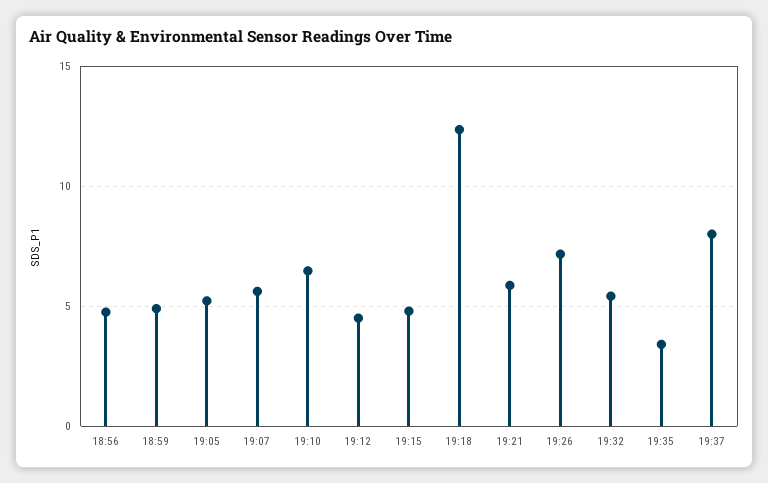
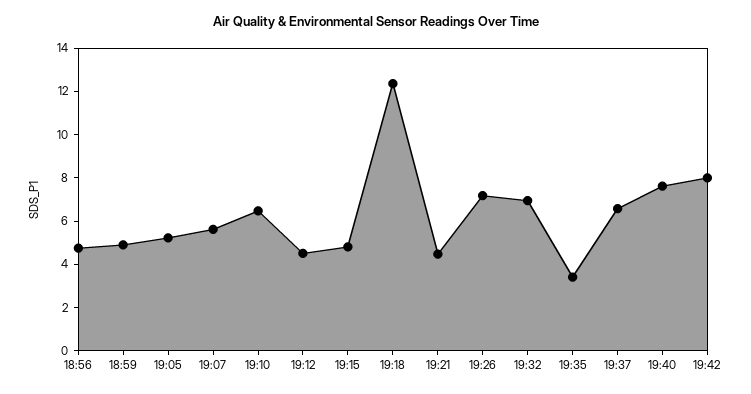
19:21: 6 -> 4.5
19:32: 5.5 -> 7
19:37: 8 -> 6.5
19:40: none -> 7.5
19:42: none -> 8

